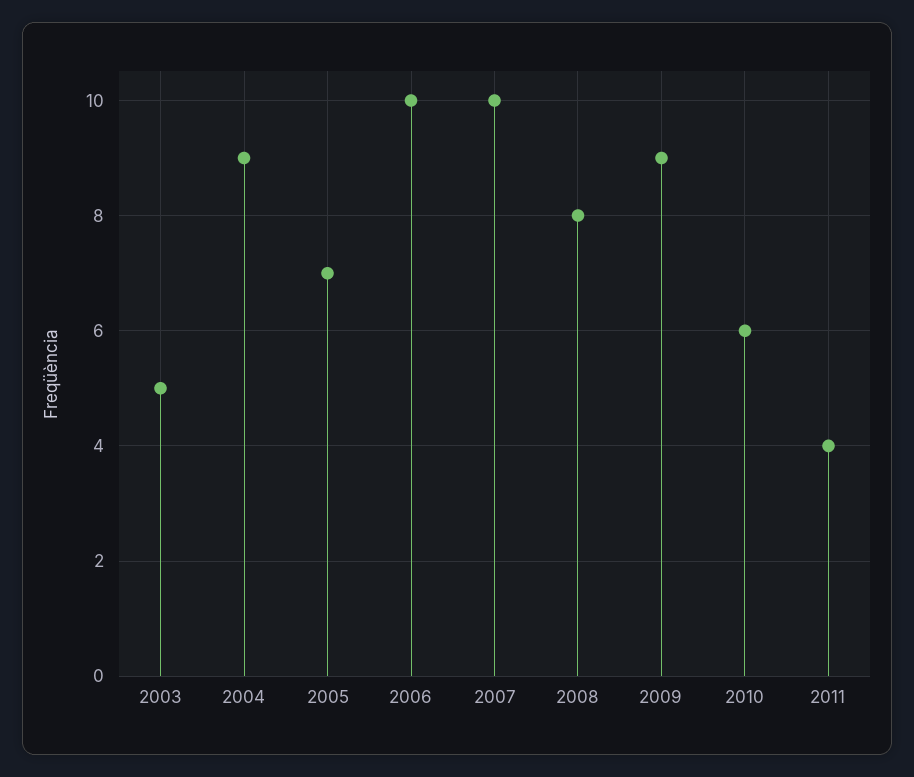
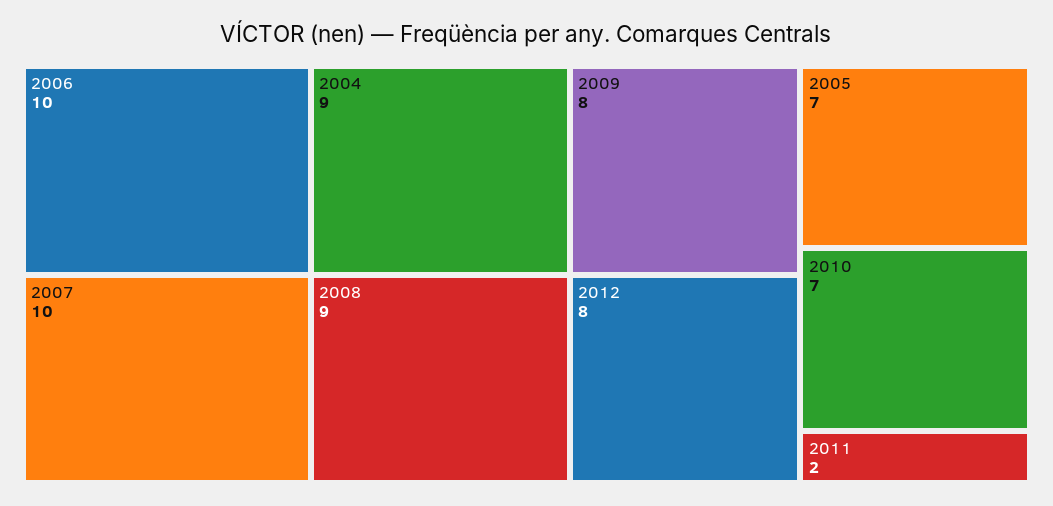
2003: 5 -> none
2008: 8 -> 9
2009: 9 -> 8
2010: 6 -> 7
2011: 4 -> 2
2012: none -> 8

